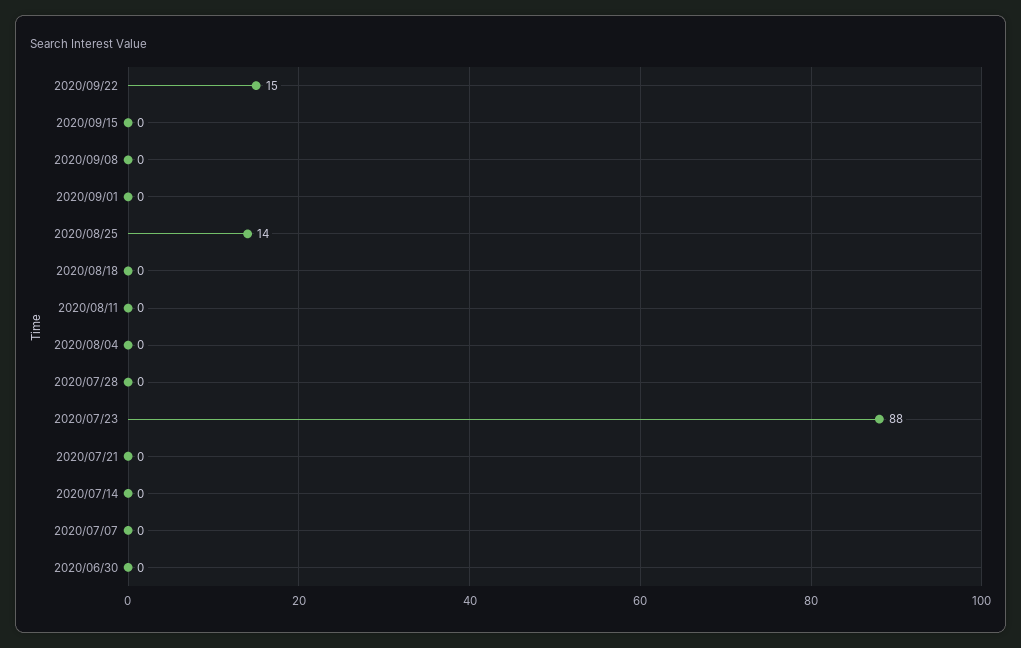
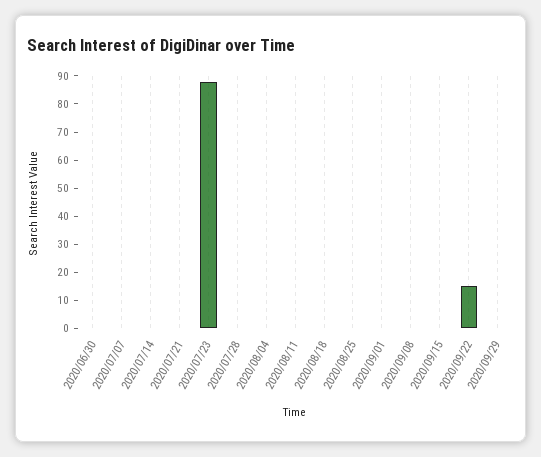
2020/08/25: 14 -> 0
2020/09/29: none -> 0

